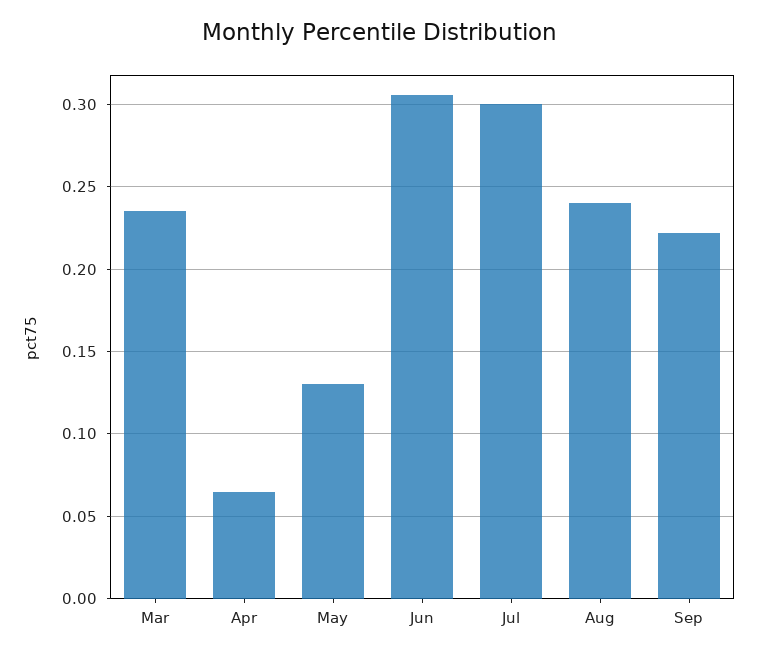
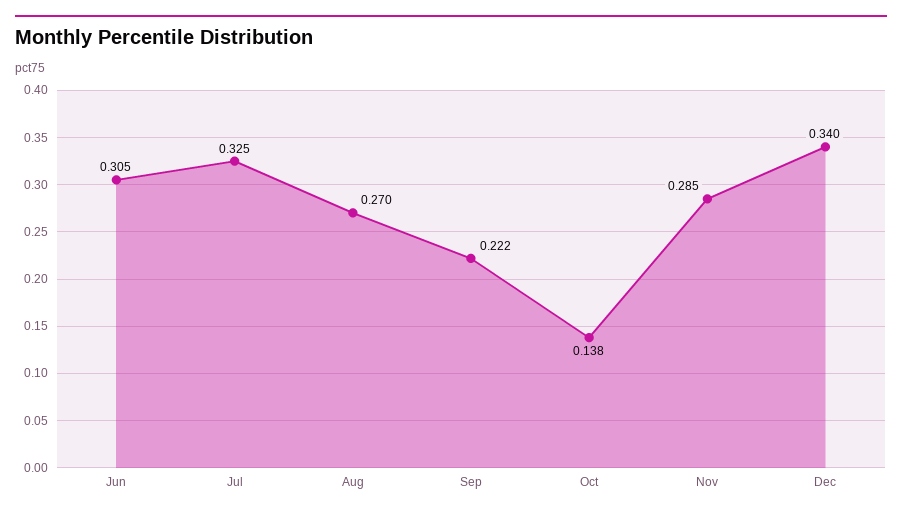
Mar: 0.235 -> none
Apr: 0.065 -> none
May: 0.13 -> none
Jul: 0.3 -> 0.325
Aug: 0.24 -> 0.27
Oct: none -> 0.138
Nov: none -> 0.285
Dec: none -> 0.34

